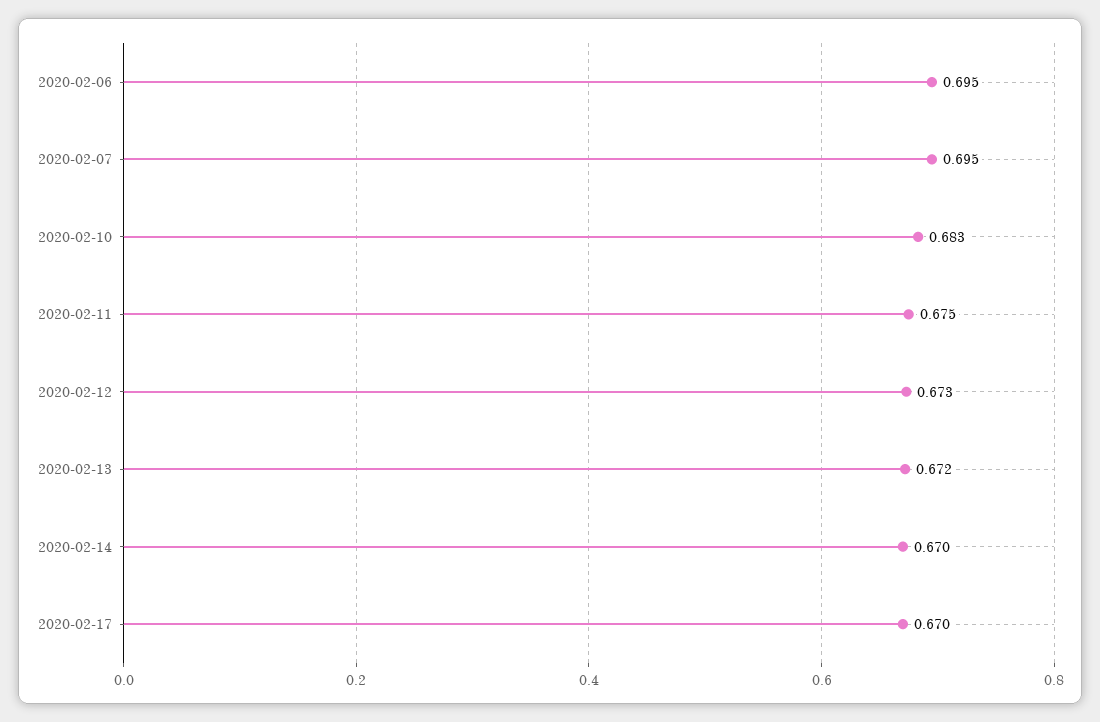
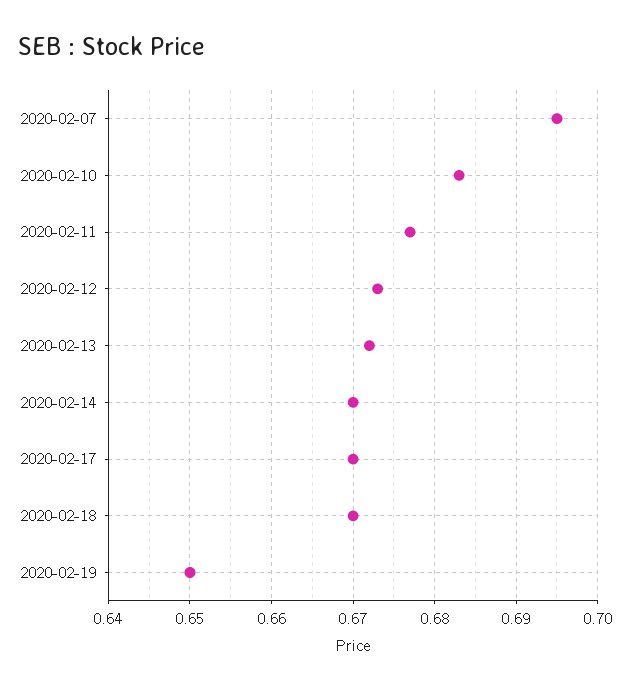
2020-02-06: 0.695 -> none
2020-02-11: 0.675 -> 0.677
2020-02-18: none -> 0.67
2020-02-19: none -> 0.65

